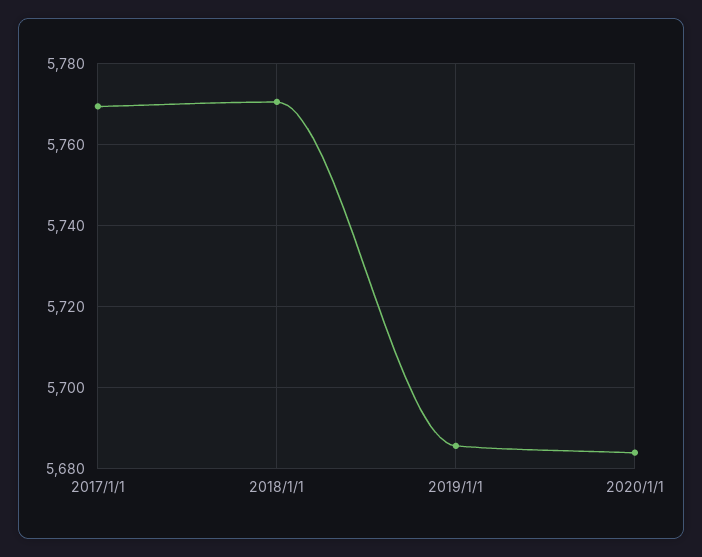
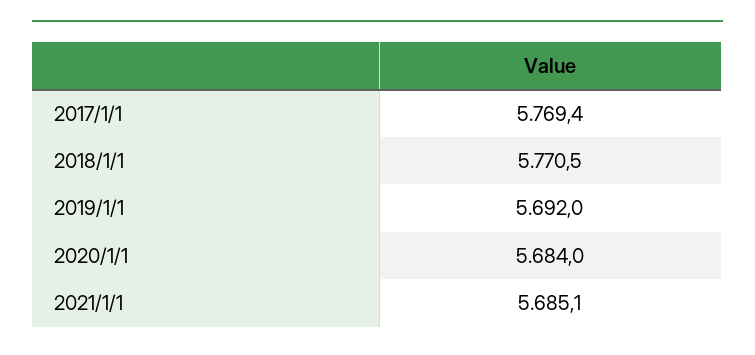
2019/1/1: 5686 -> 5692
2021/1/1: none -> 5685.1

